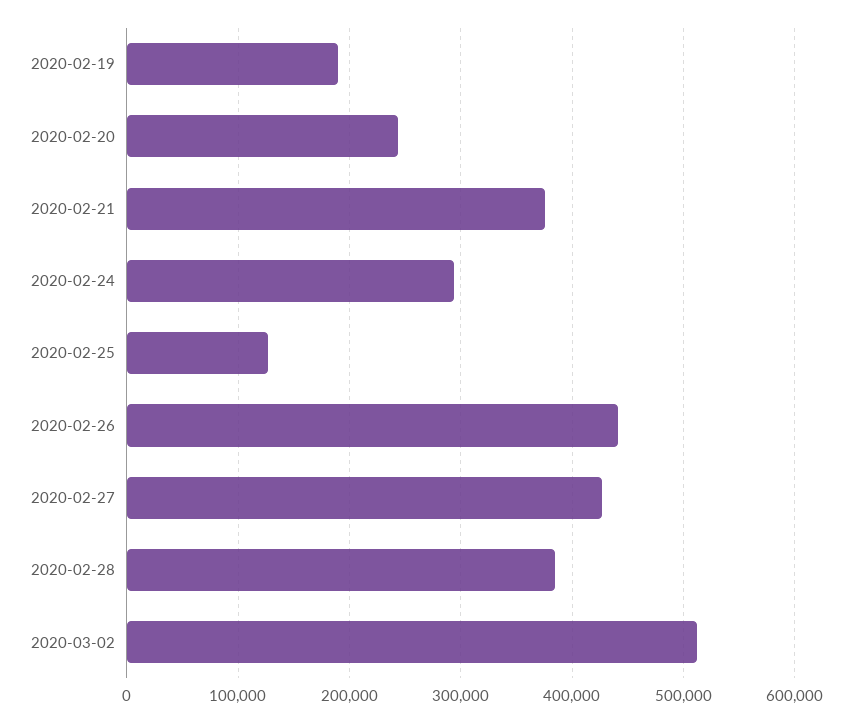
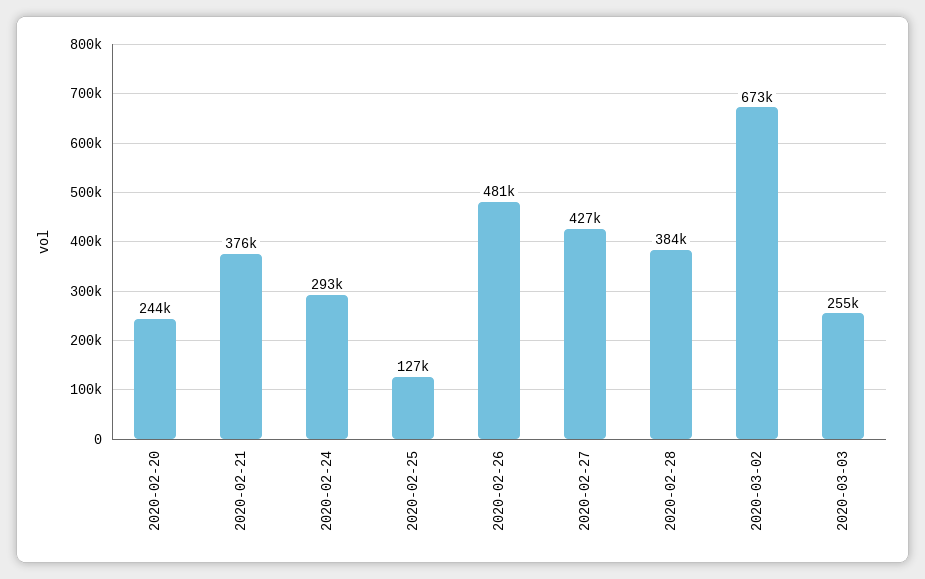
2020-02-19: 190000 -> none
2020-02-26: 440000 -> 481000
2020-03-02: 510000 -> 673000
2020-03-03: none -> 255000

